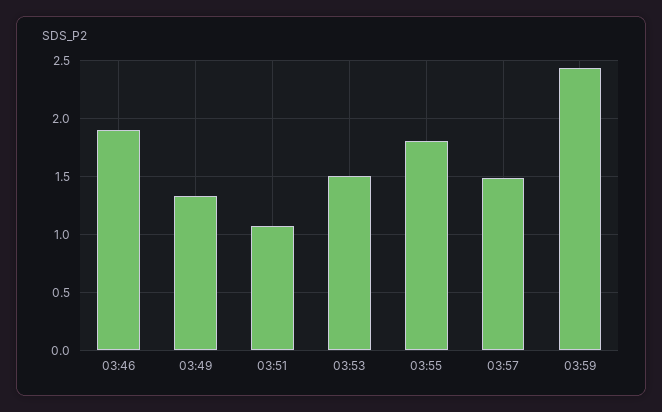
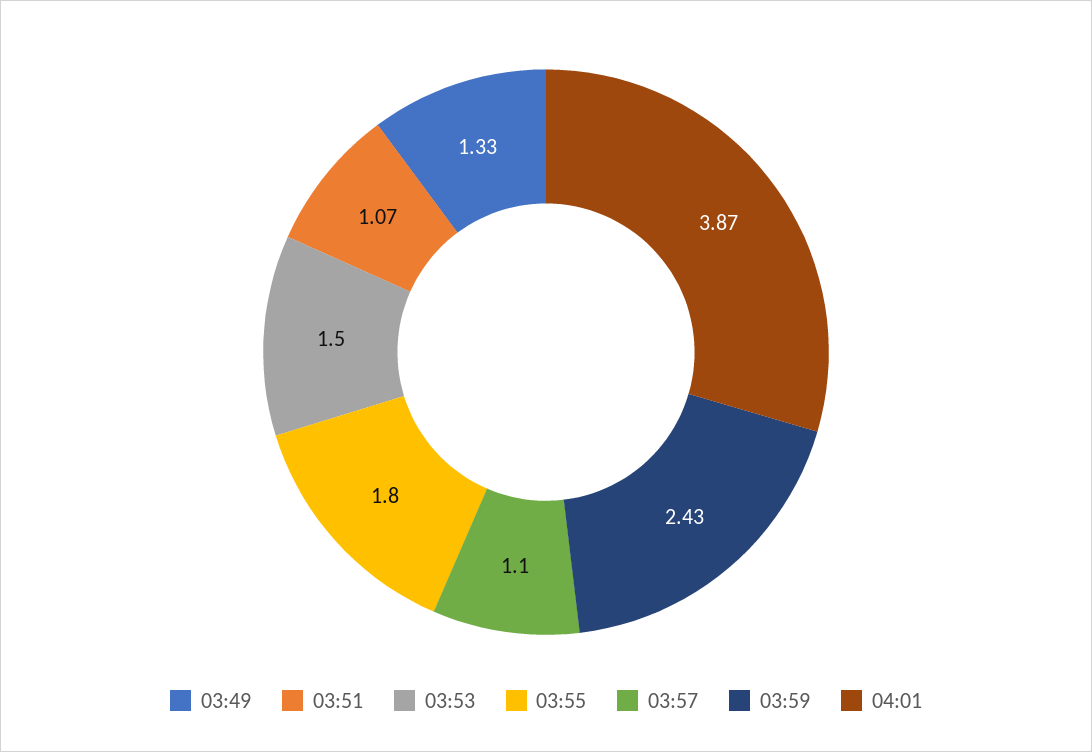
03:46: 1.9 -> none
03:57: 1.5 -> 1.1
04:01: none -> 3.87

